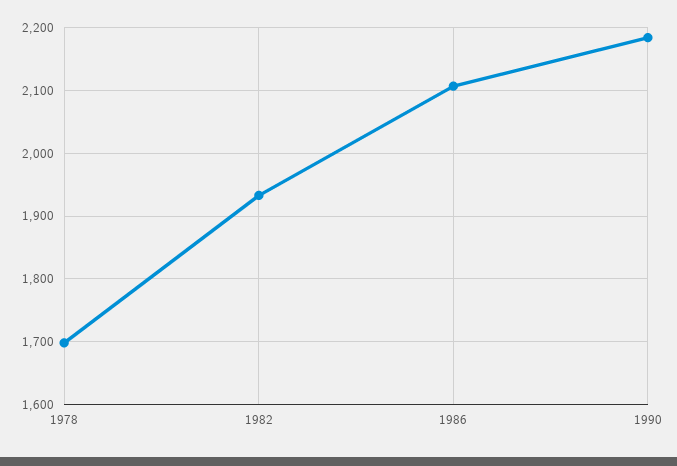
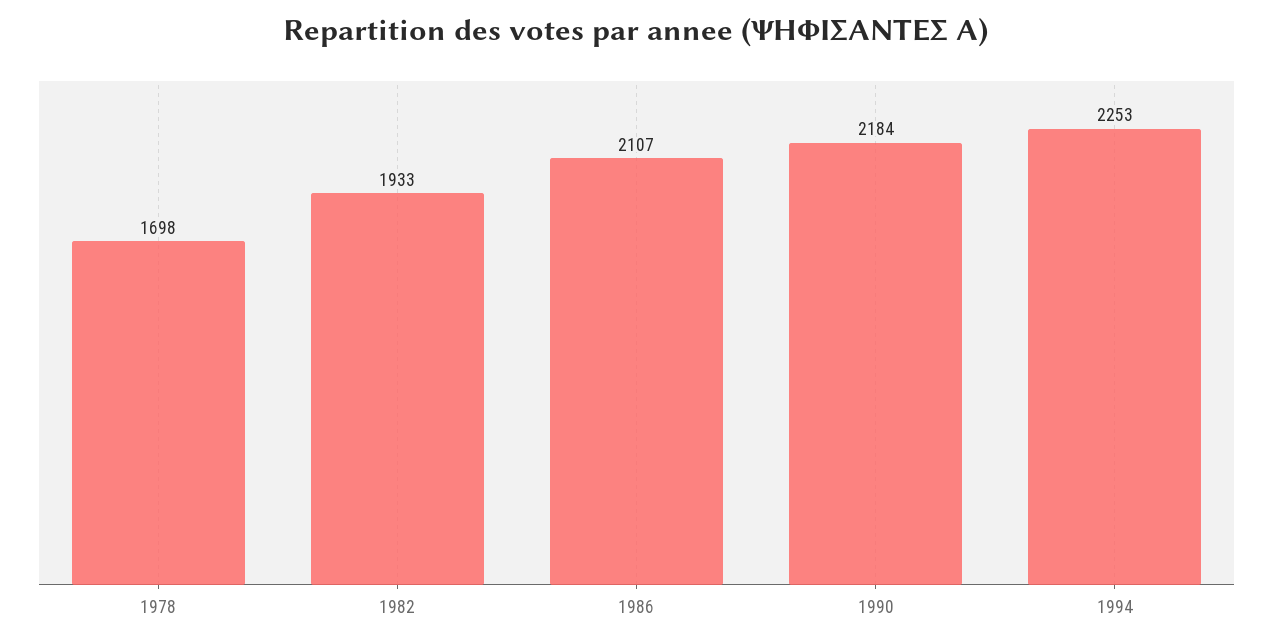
1994: none -> 2253

